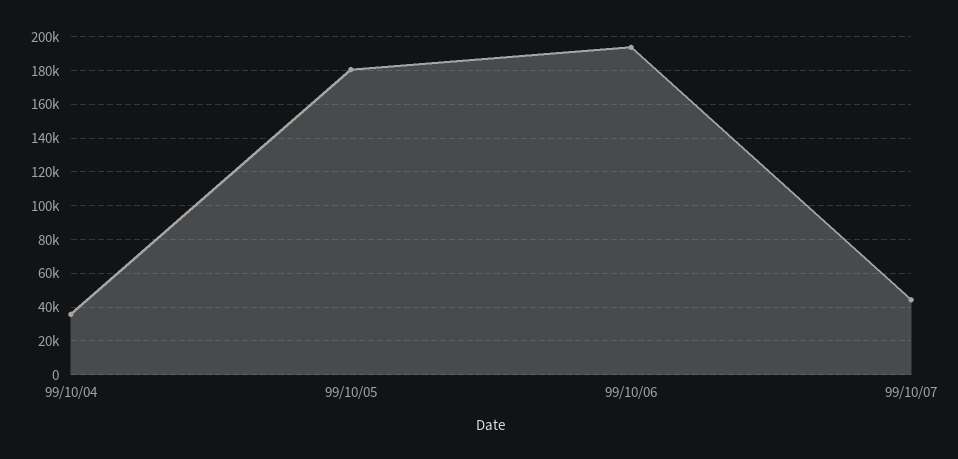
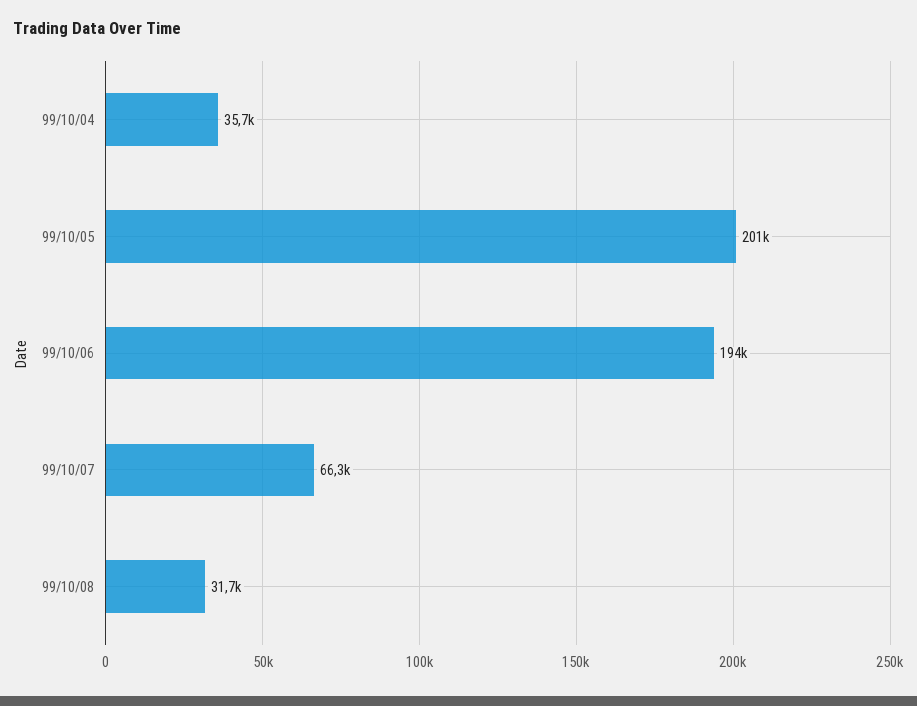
99/10/05: 180000 -> 201000
99/10/07: 45000 -> 66300
99/10/08: none -> 31700

